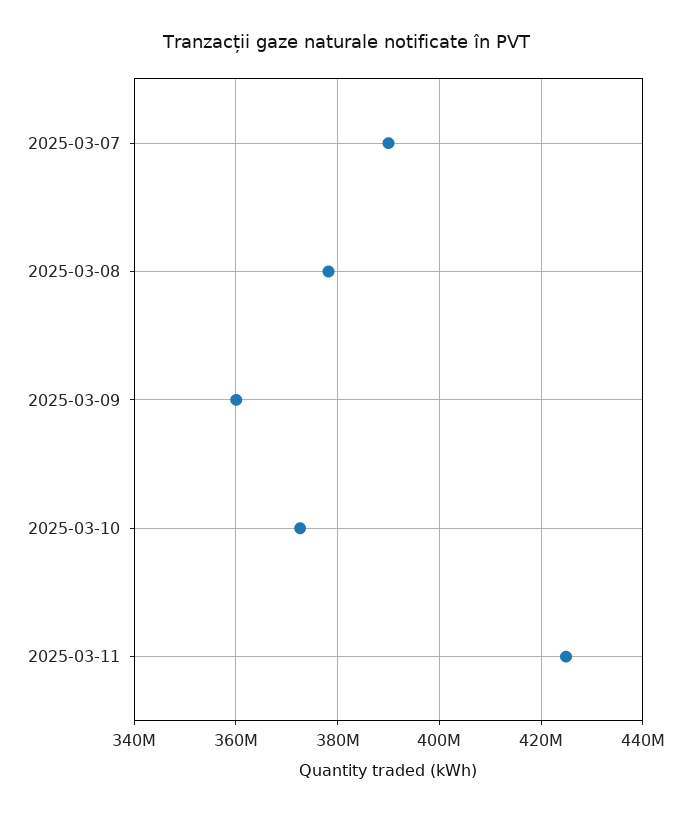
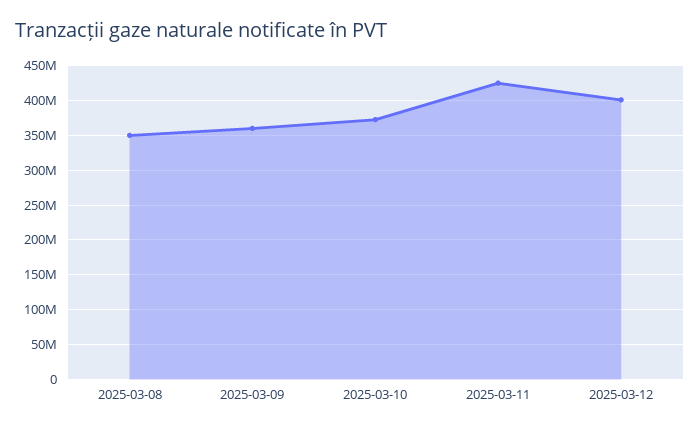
2025-03-07: 390000000 -> none
2025-03-08: 378000000 -> 350000000
2025-03-12: none -> 400000000

